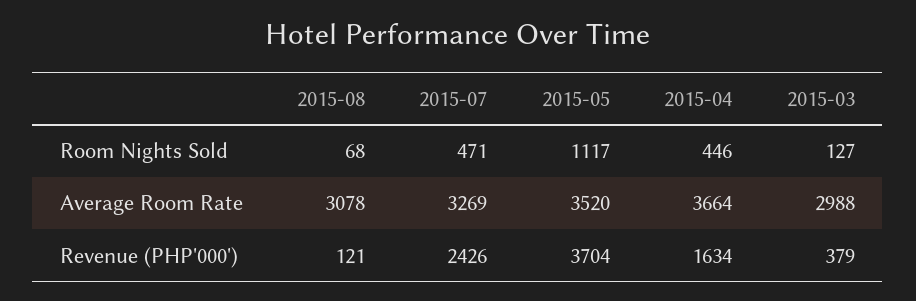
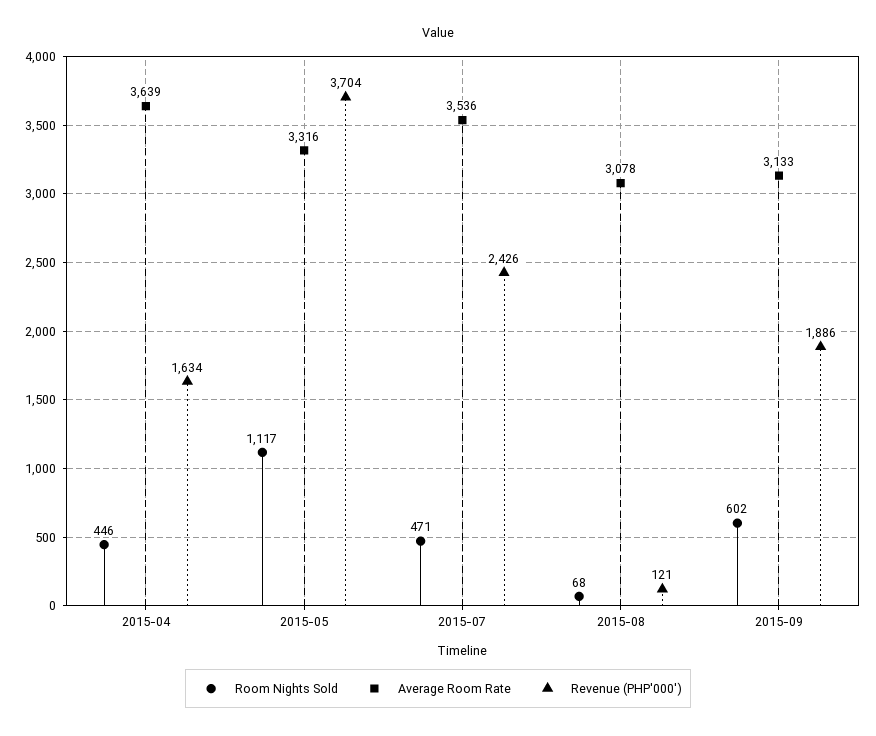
Room Nights Sold, 2015-03: 127 -> none
Average Room Rate, 2015-07: 3269 -> 3536
Average Room Rate, 2015-05: 3520 -> 3316
Average Room Rate, 2015-04: 3664 -> 3639
Average Room Rate, 2015-03: 2988 -> none
Revenue (PHP'000'), 2015-03: 379 -> none
Room Nights Sold, 2015-09: none -> 602
Average Room Rate, 2015-09: none -> 3133
Revenue (PHP'000'), 2015-09: none -> 1886

